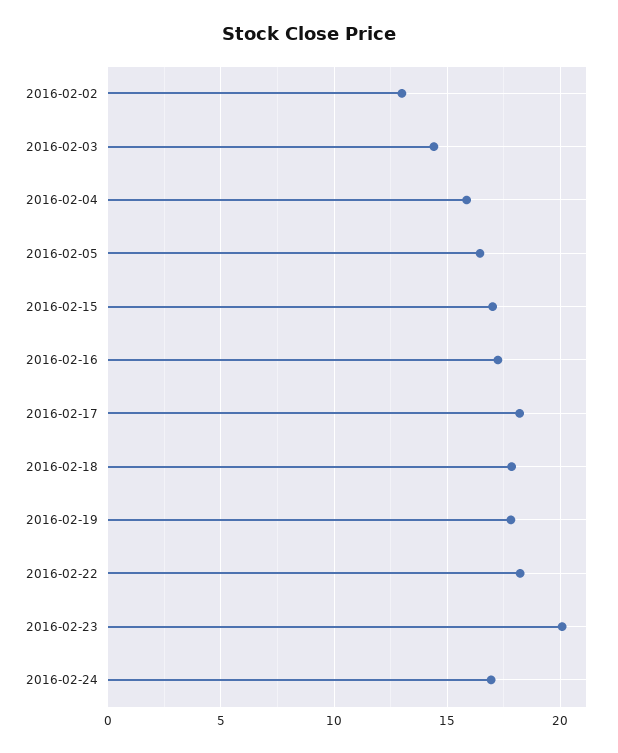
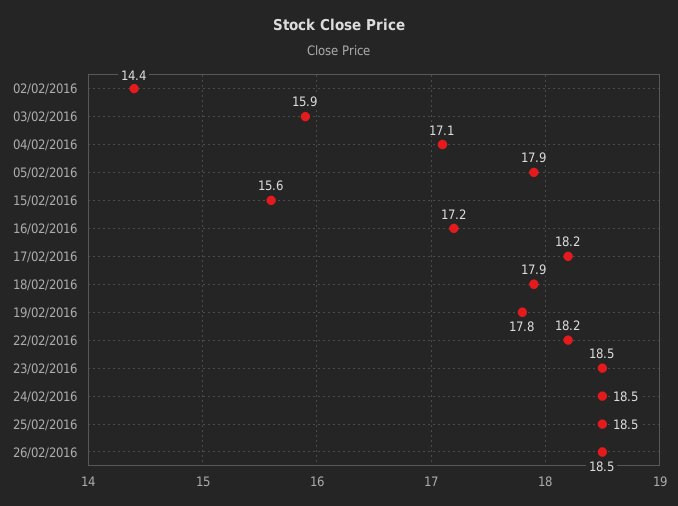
2016-02-02: 13 -> 14.4
2016-02-03: 14.5 -> 15.9
2016-02-04: 16 -> 17.1
2016-02-05: 16.5 -> 17.9
2016-02-15: 17 -> 15.6
2016-02-23: 20 -> 18.5
2016-02-24: 17 -> 18.5
25/02/2016: none -> 18.5
26/02/2016: none -> 18.5

